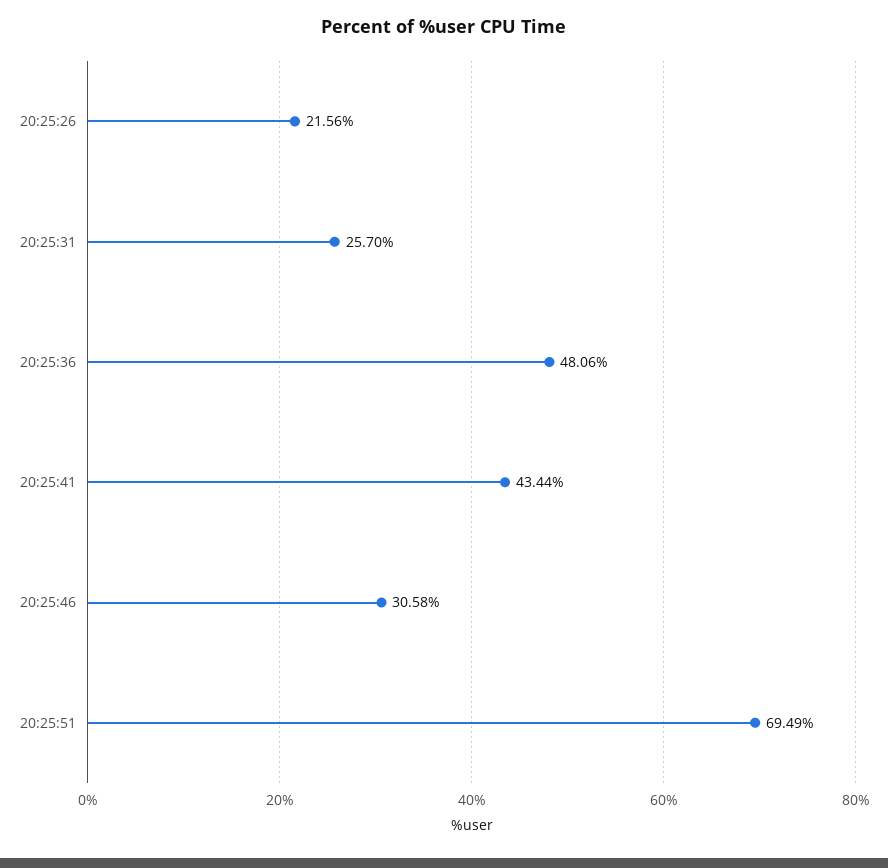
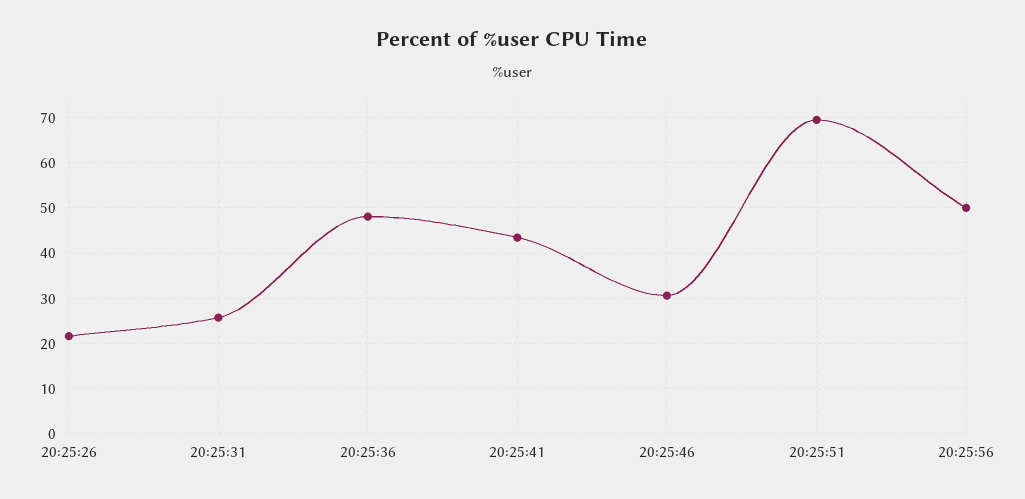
20:25:56: none -> 50

